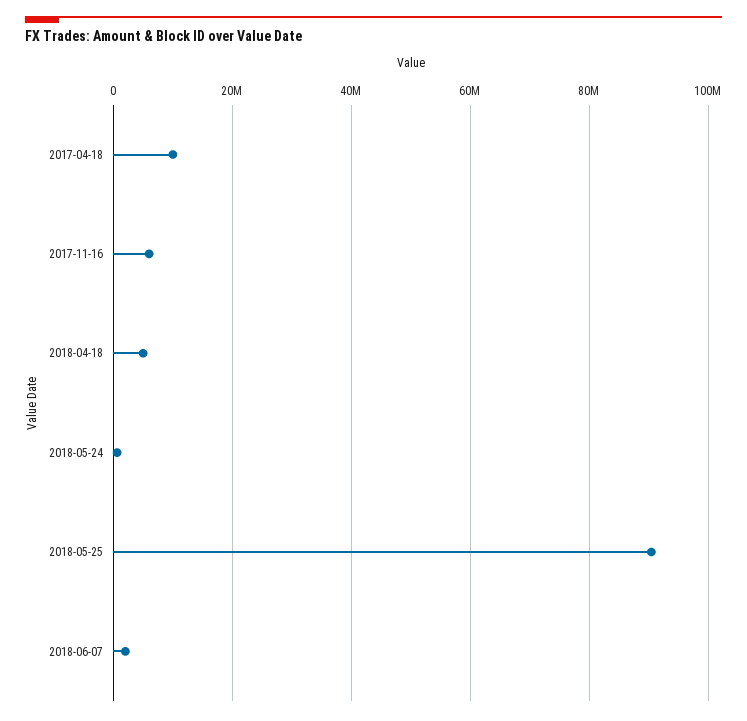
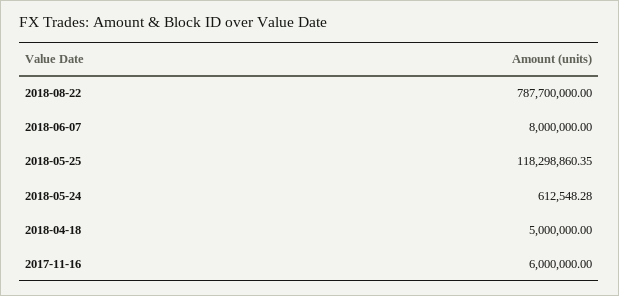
2017-04-18: 10000000 -> none
2018-05-25: 90000000 -> 118298860.35
2018-06-07: 2000000 -> 8000000
2018-08-22: none -> 787700000

